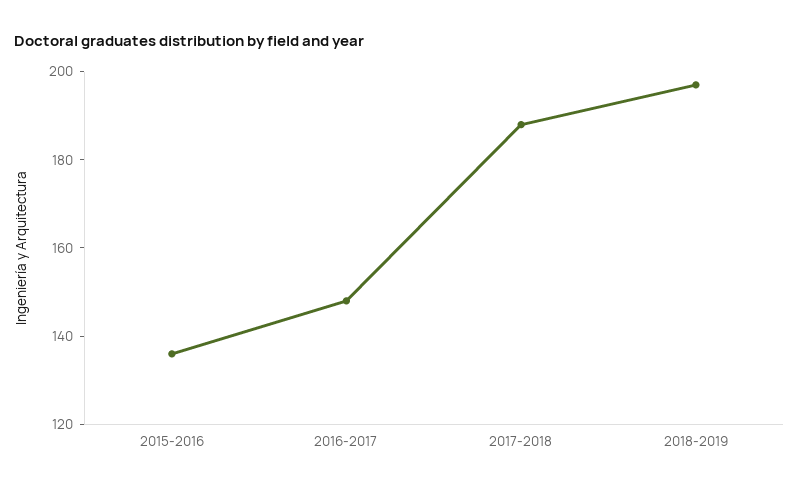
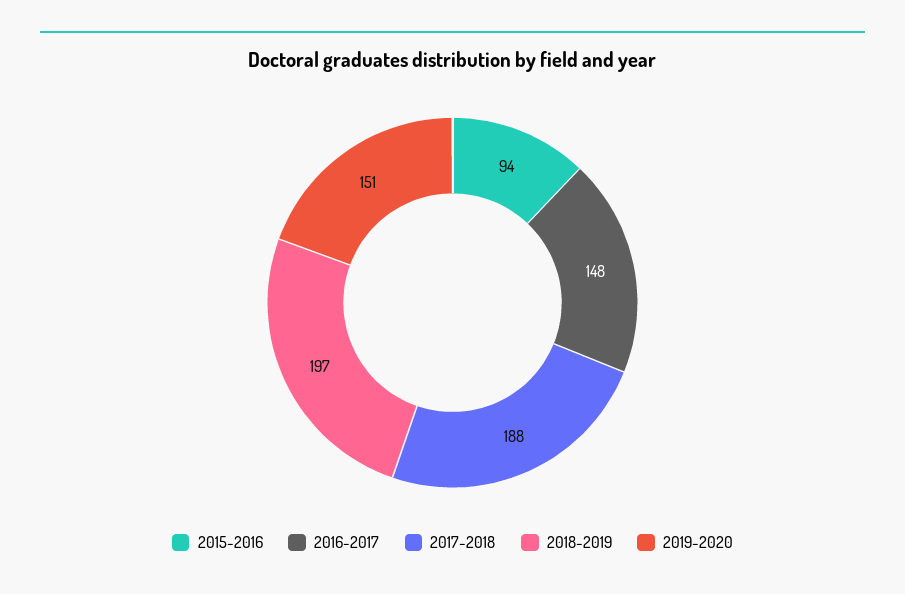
2015-2016: 135 -> 94
2019-2020: none -> 151

